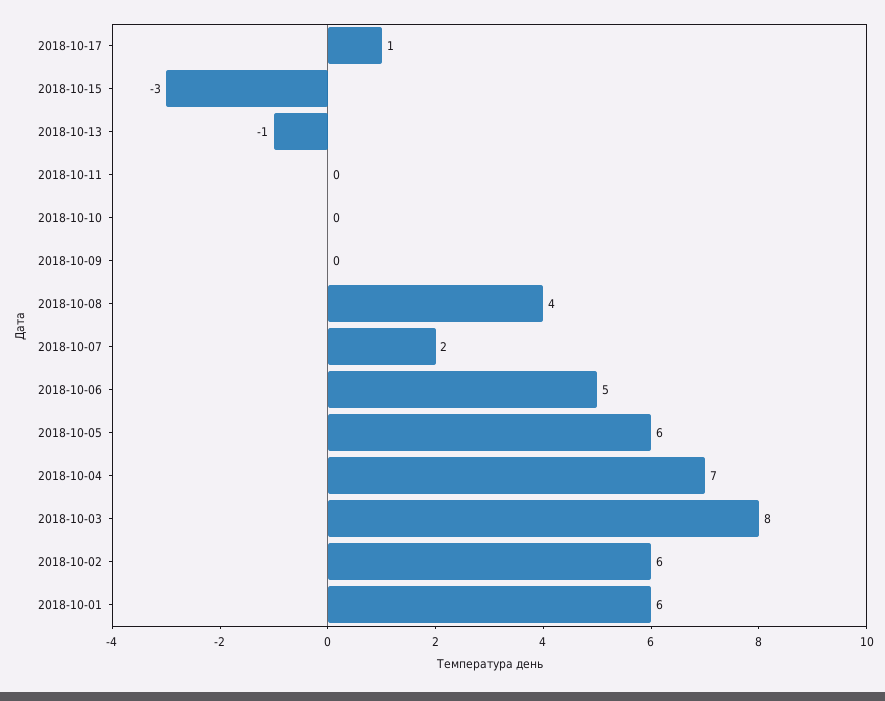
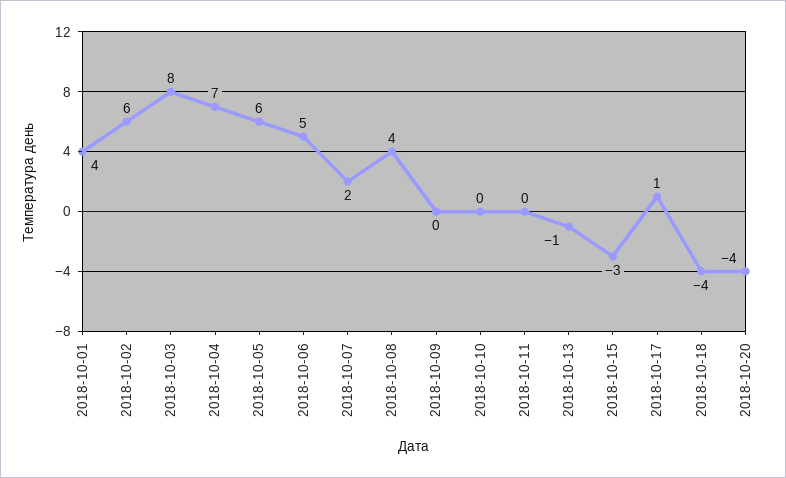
2018-10-01: 6 -> 4
2018-10-18: none -> -4
2018-10-20: none -> -4

